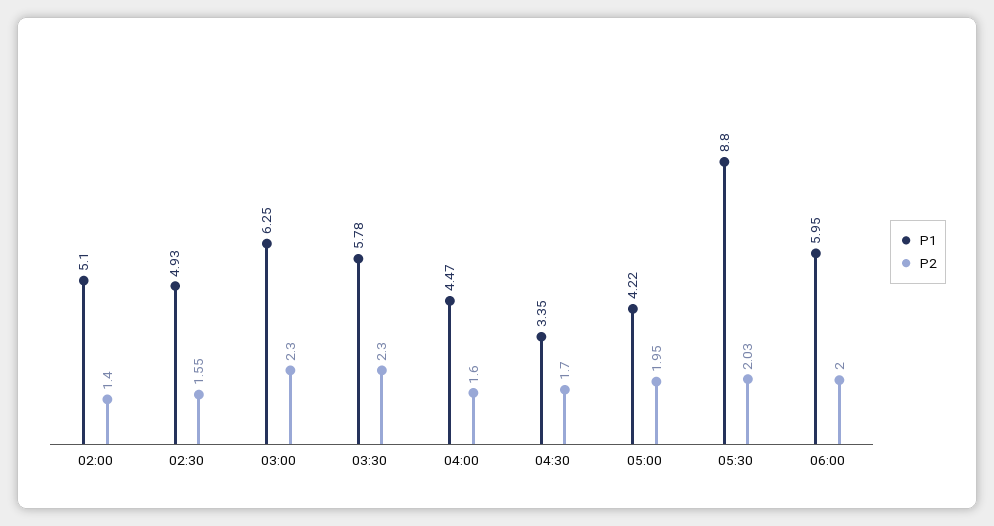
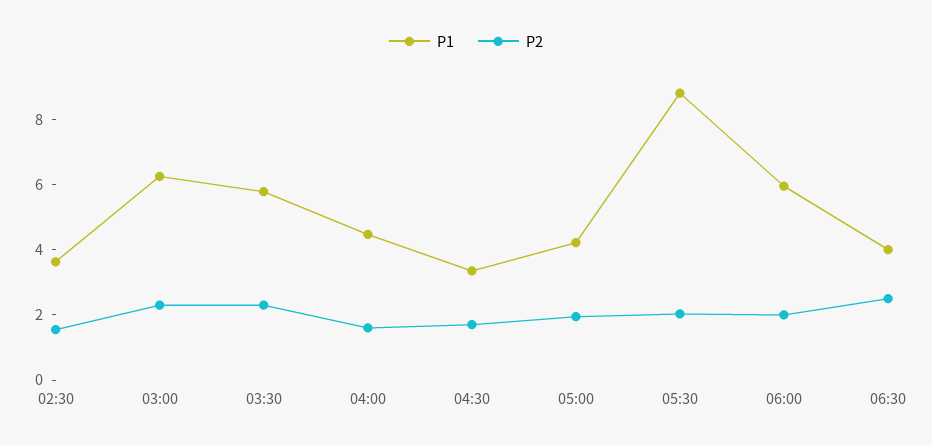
P1, 02:00: 5.1 -> none
P2, 02:00: 1.4 -> none
P1, 02:30: 4.93 -> 3.5
P1, 06:30: none -> 4
P2, 06:30: none -> 2.5

